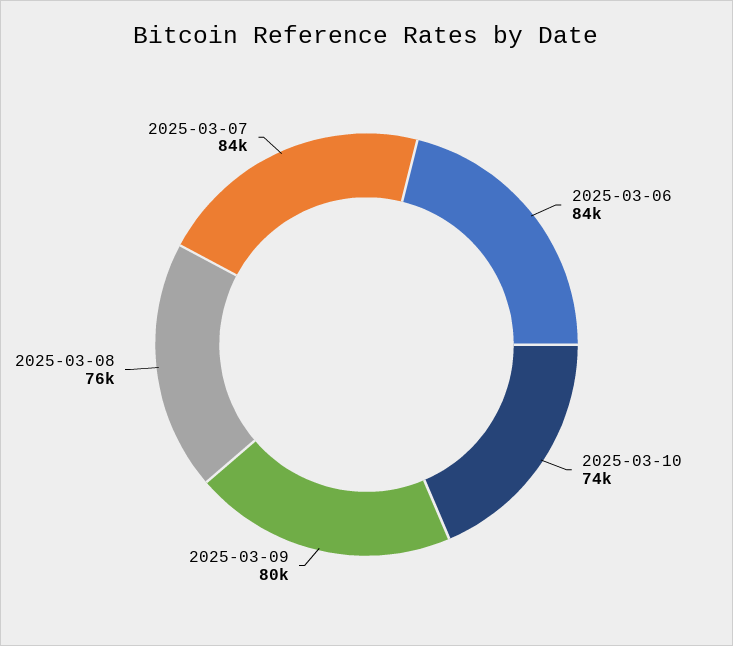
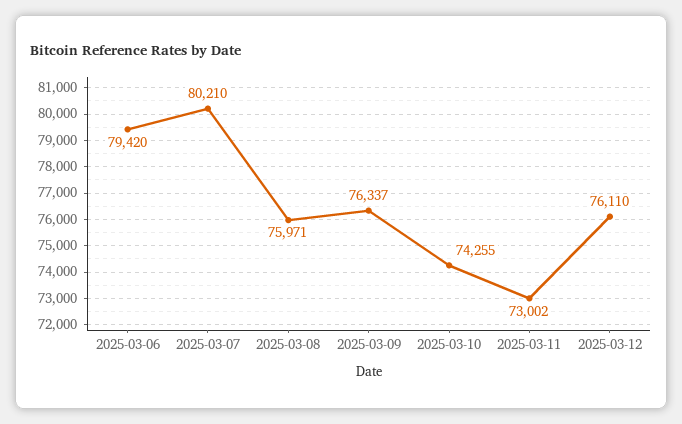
2025-03-06: 84000 -> 79420
2025-03-09: 80000 -> 76337
2025-03-07: 84000 -> 80210
2025-03-11: none -> 73002
2025-03-12: none -> 76110

